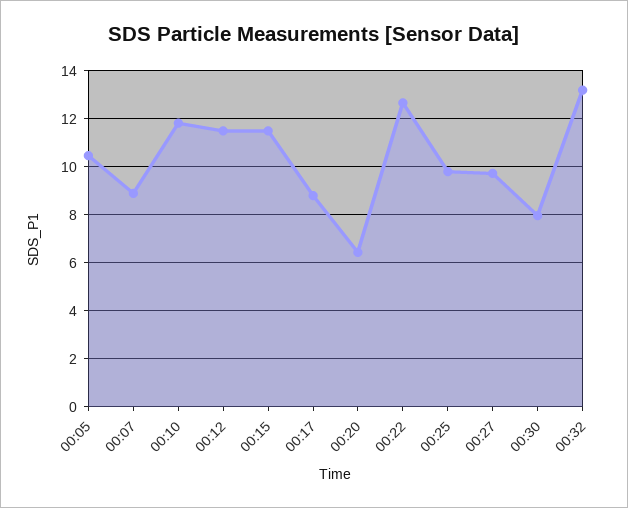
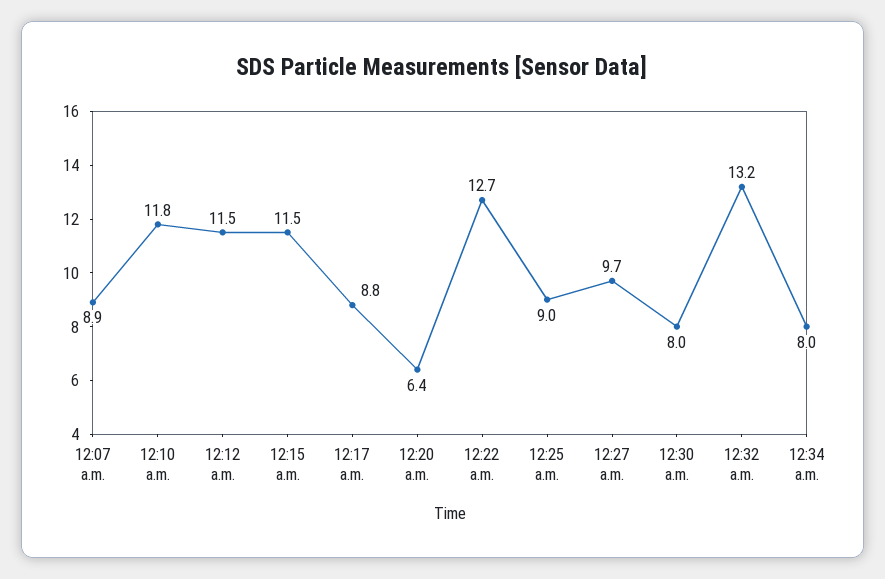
00:05: 10.5 -> none
00:25: 9.75 -> 9
12:34 a.m.: none -> 8

